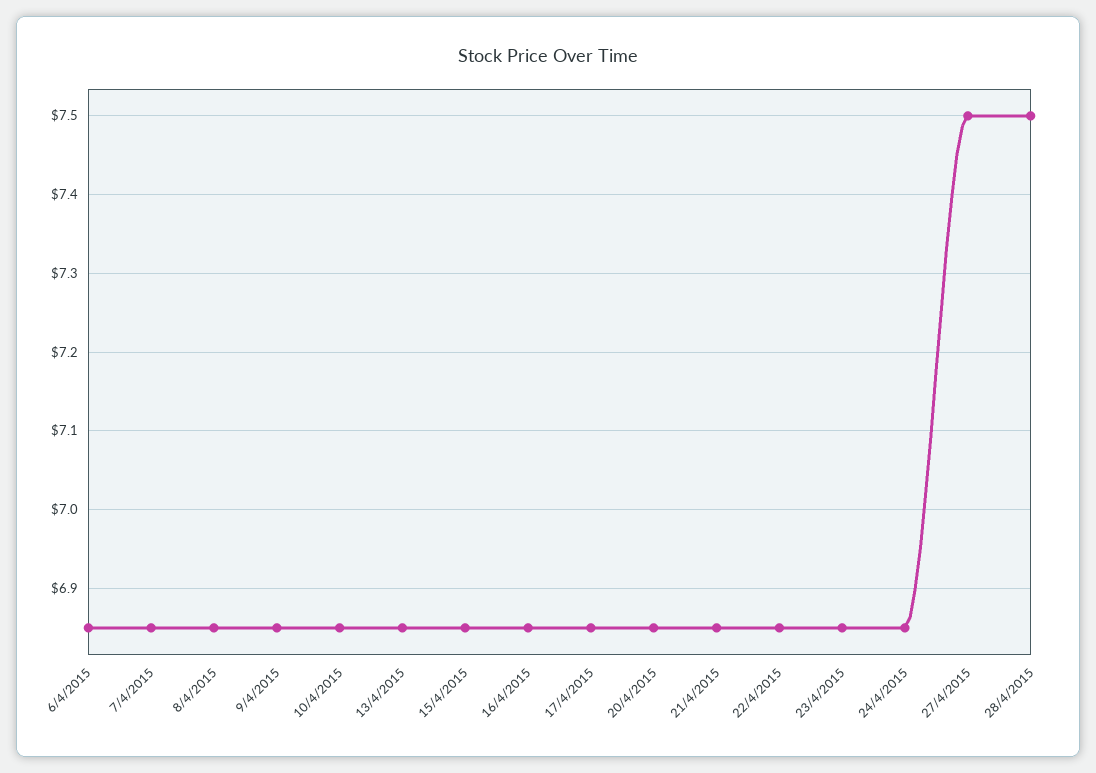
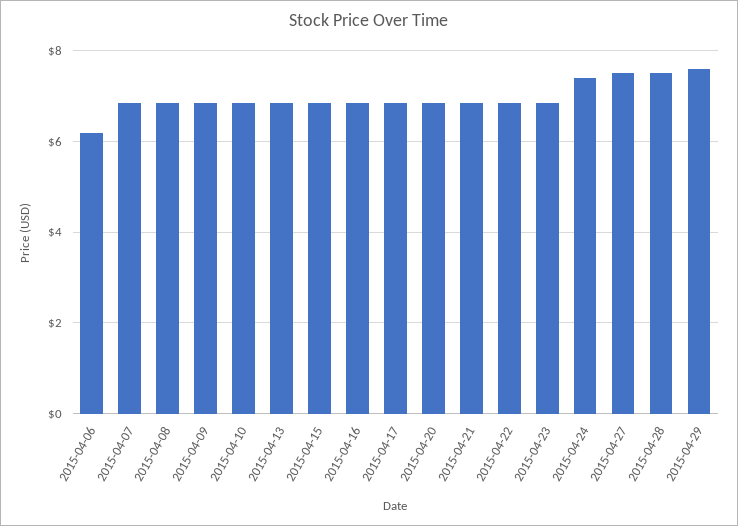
6/4/2015: 6.85 -> 6.2
24/4/2015: 6.85 -> 7.4
2015-04-29: none -> 7.6

